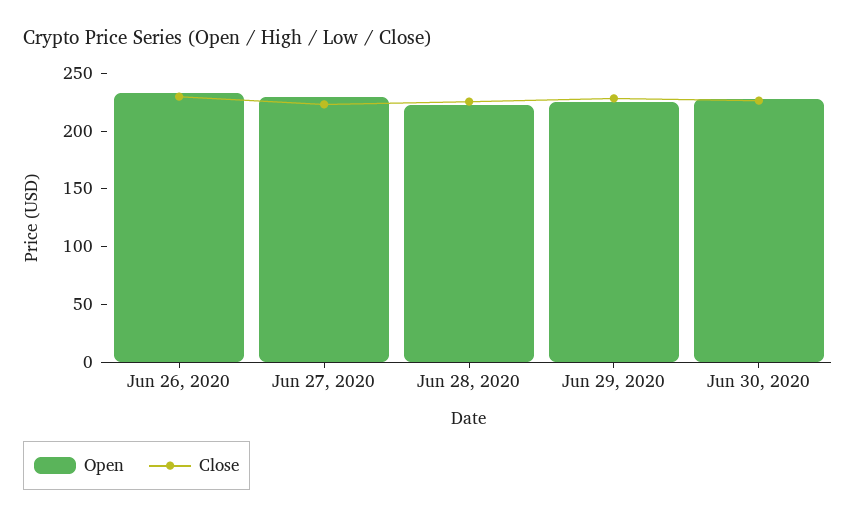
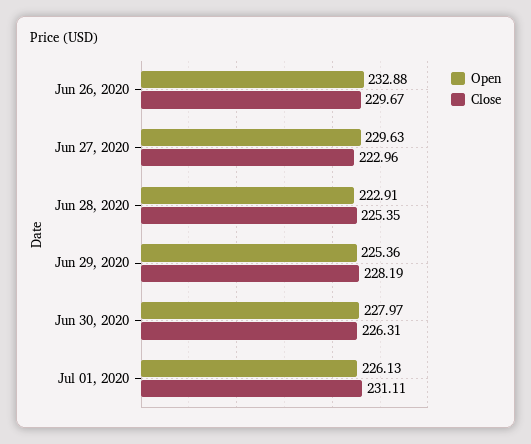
Open, Jul 01, 2020: none -> 226.13
Close, Jul 01, 2020: none -> 231.11

